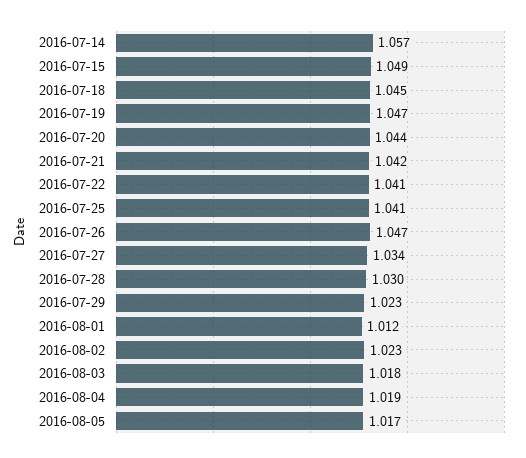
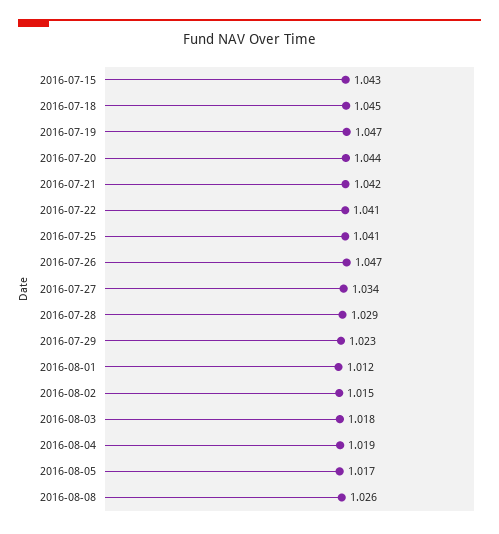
2016-07-14: 1.057 -> none
2016-07-15: 1.049 -> 1.043
2016-07-28: 1.03 -> 1.029
2016-08-02: 1.023 -> 1.015
2016-08-08: none -> 1.026

